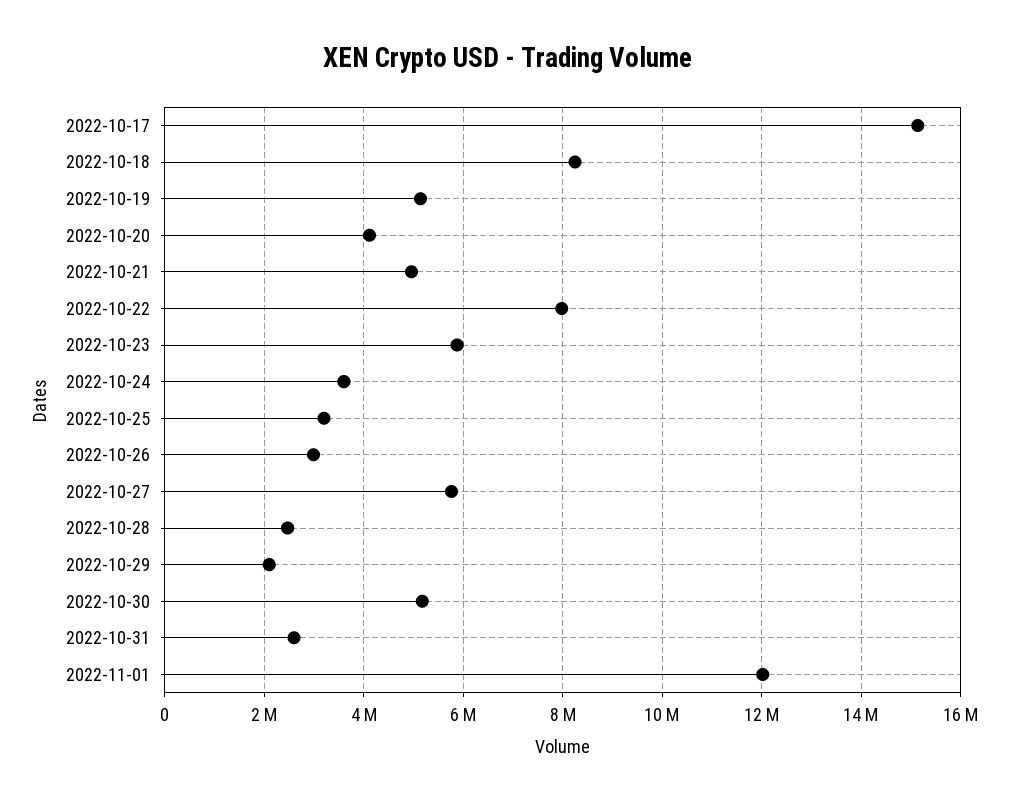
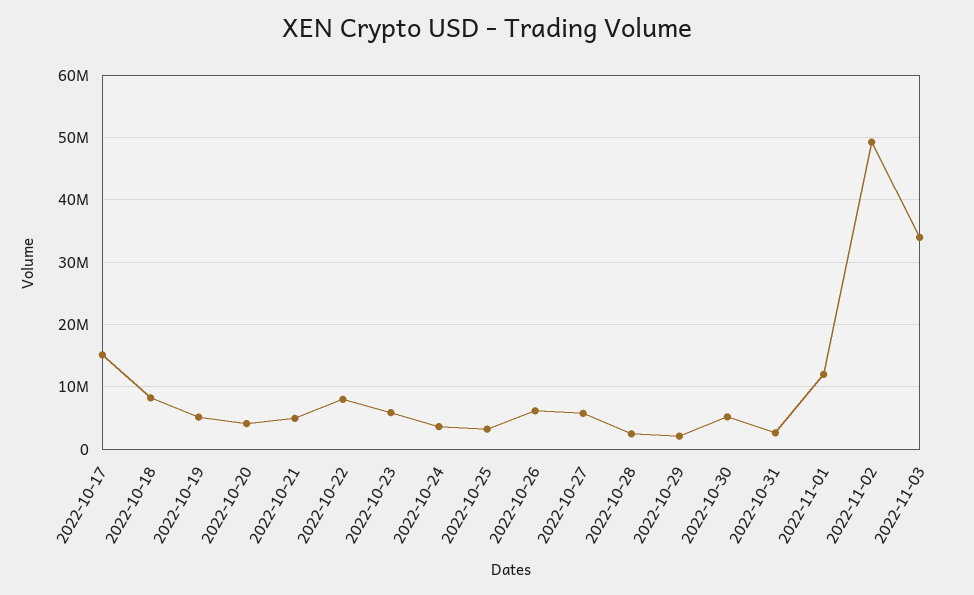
2022-10-26: 3000000 -> 6000000
2022-11-02: none -> 49000000
2022-11-03: none -> 34000000

